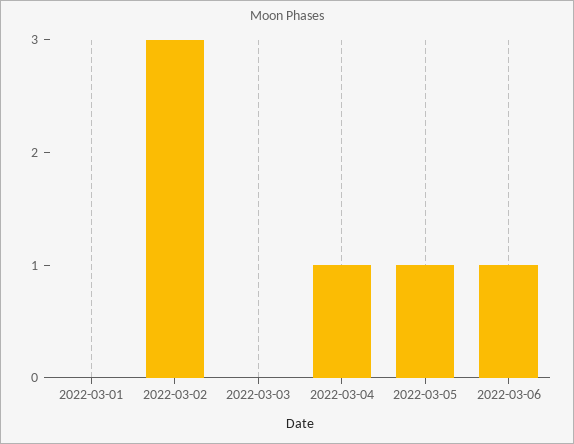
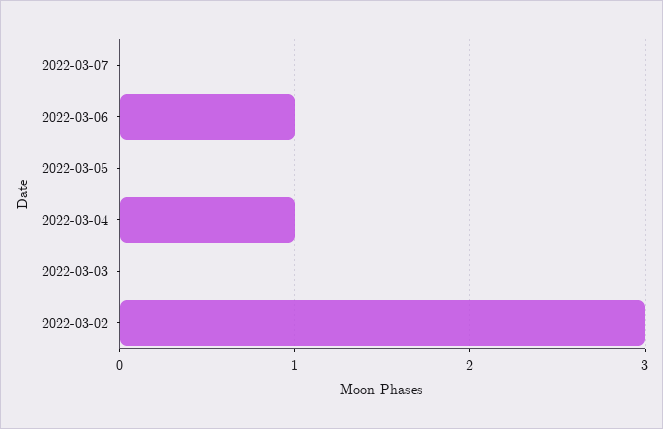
2022-03-01: 0 -> none
2022-03-05: 1 -> 0
2022-03-07: none -> 0

